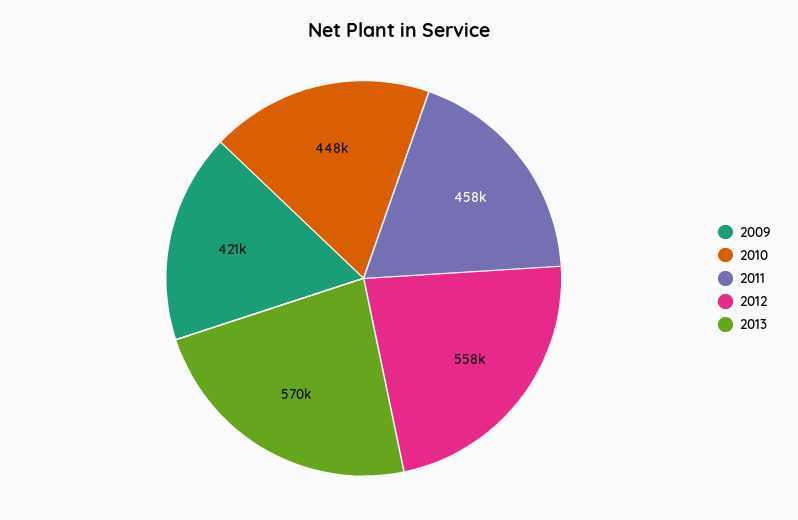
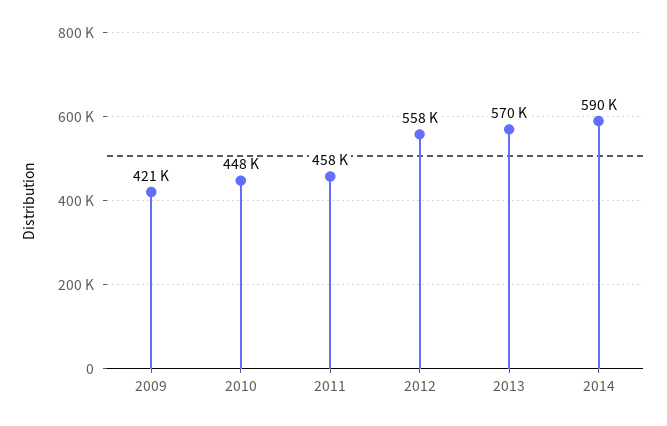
2014: none -> 590000

